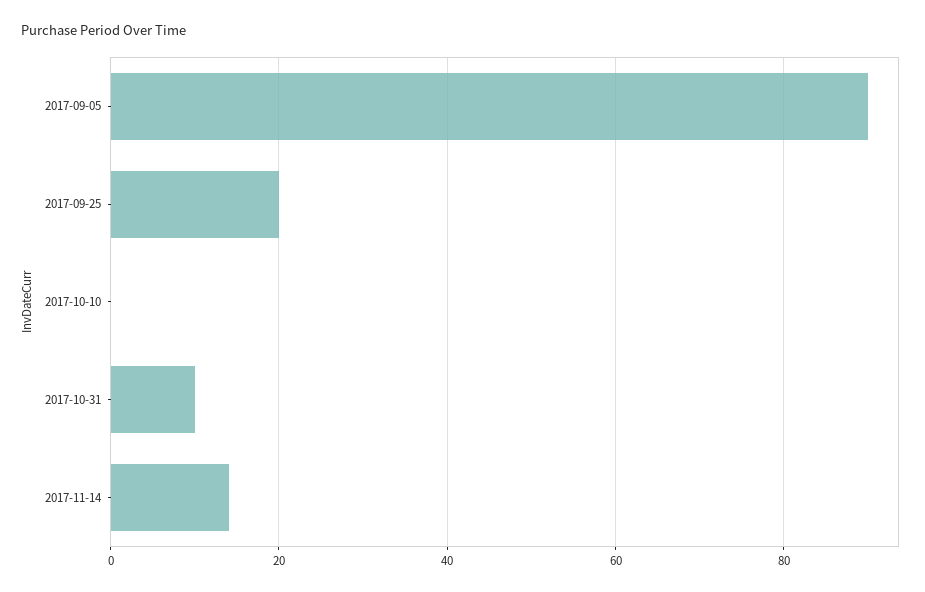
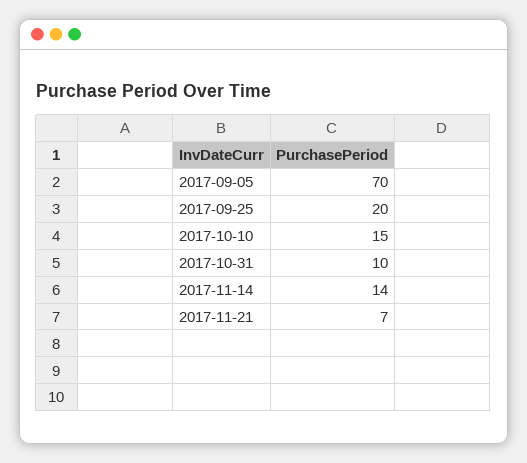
2017-09-05: 90 -> 70
2017-10-10: 0 -> 15
2017-11-21: none -> 7

